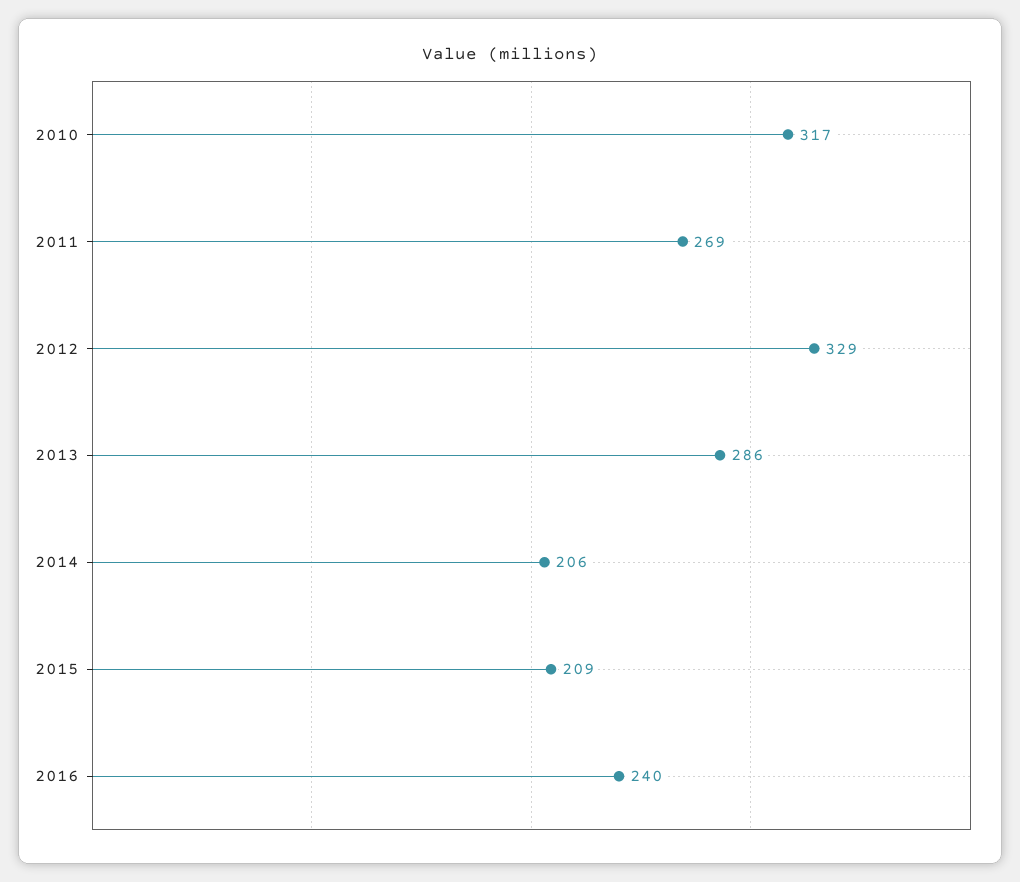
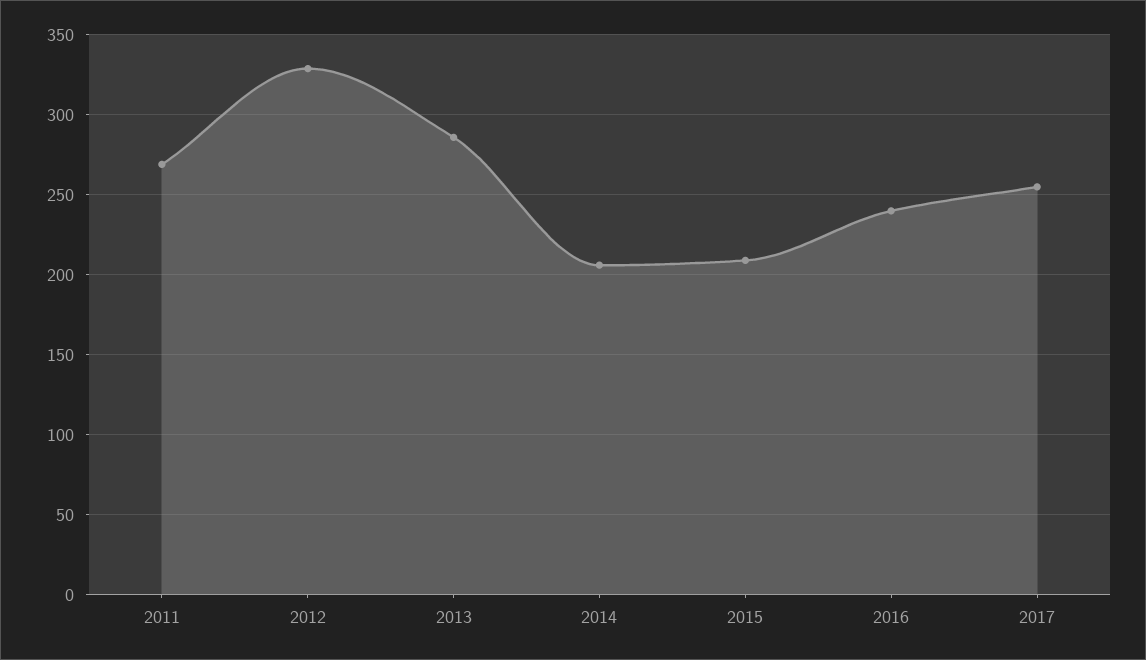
2010: 317 -> none
2017: none -> 255

